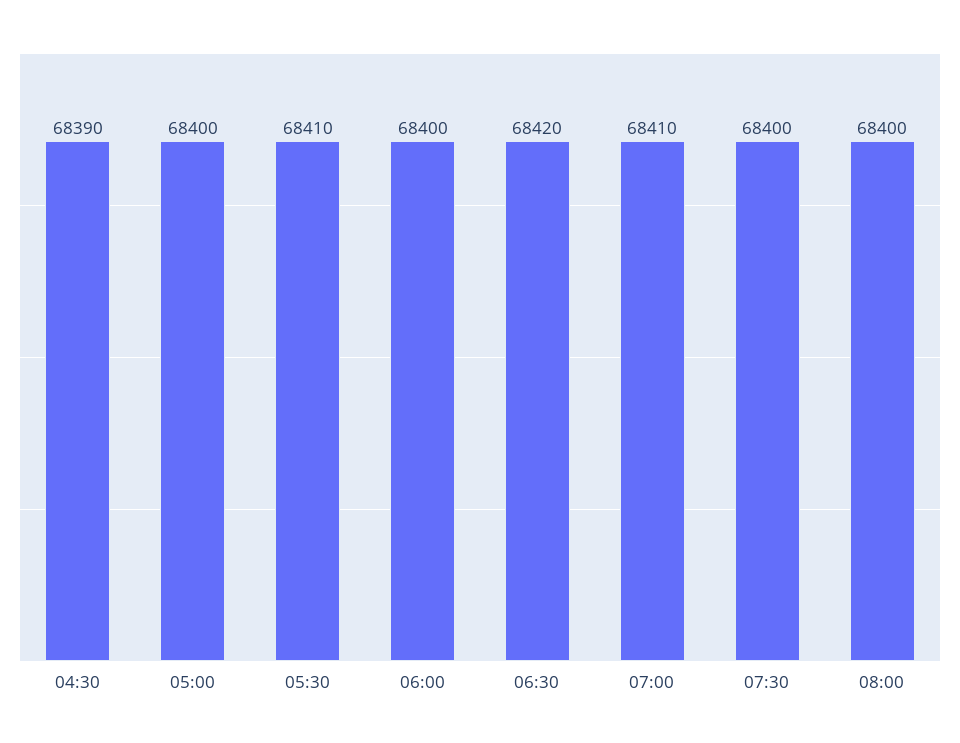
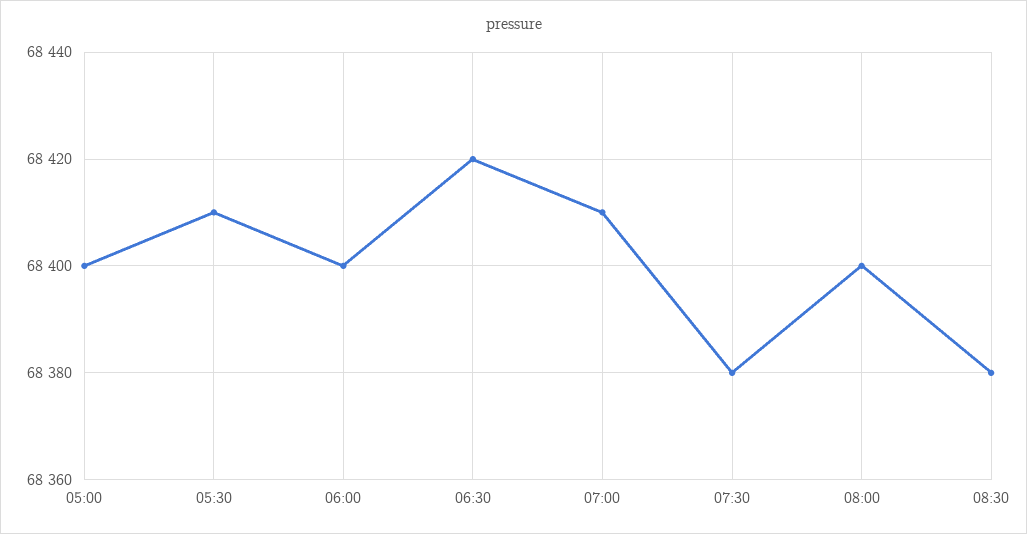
04:30: 68390 -> none
07:30: 68400 -> 68380
08:30: none -> 68380

